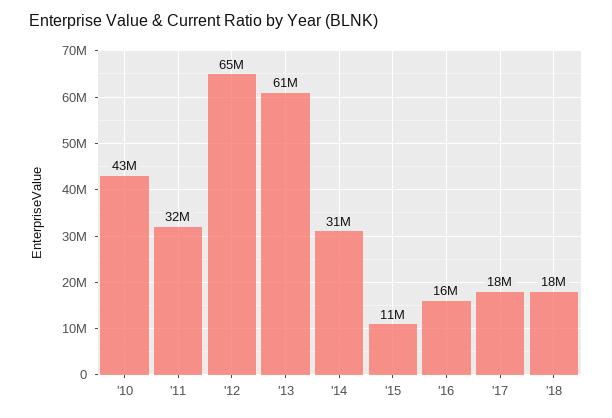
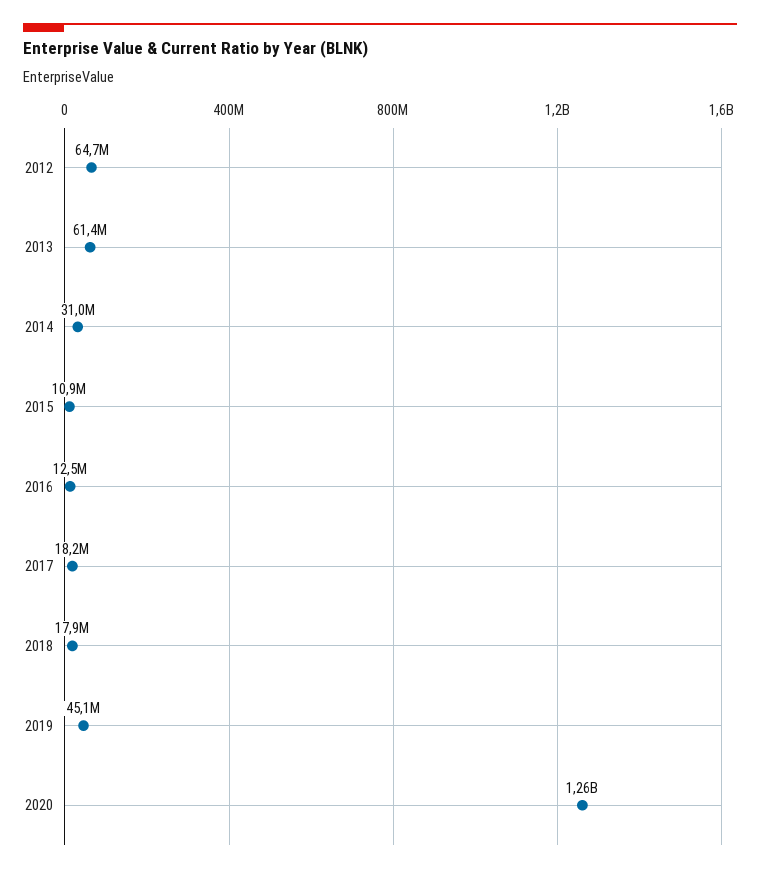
'10: 43000000 -> none
'11: 32000000 -> none
'16: 16000000 -> 12500000
2019: none -> 45100000
2020: none -> 1260000000

